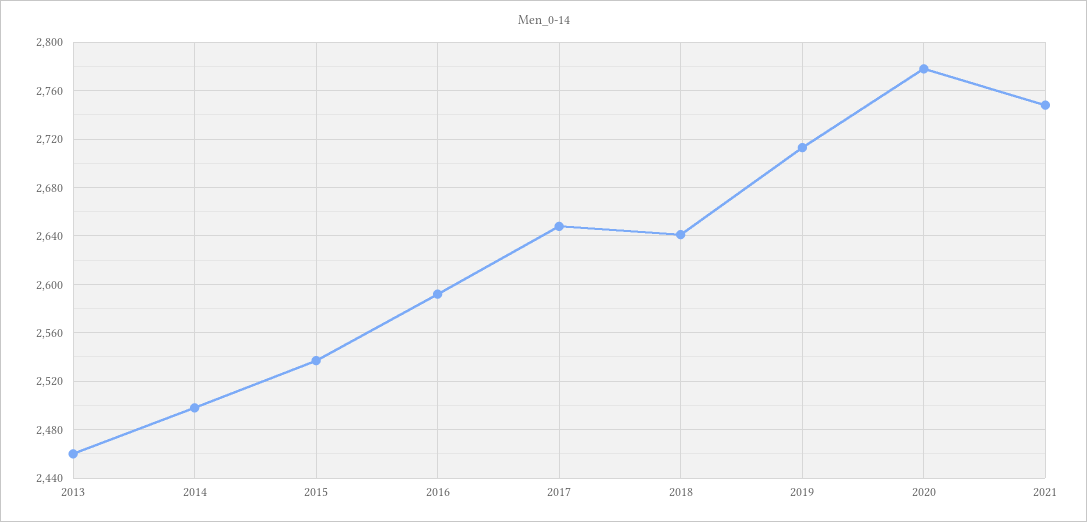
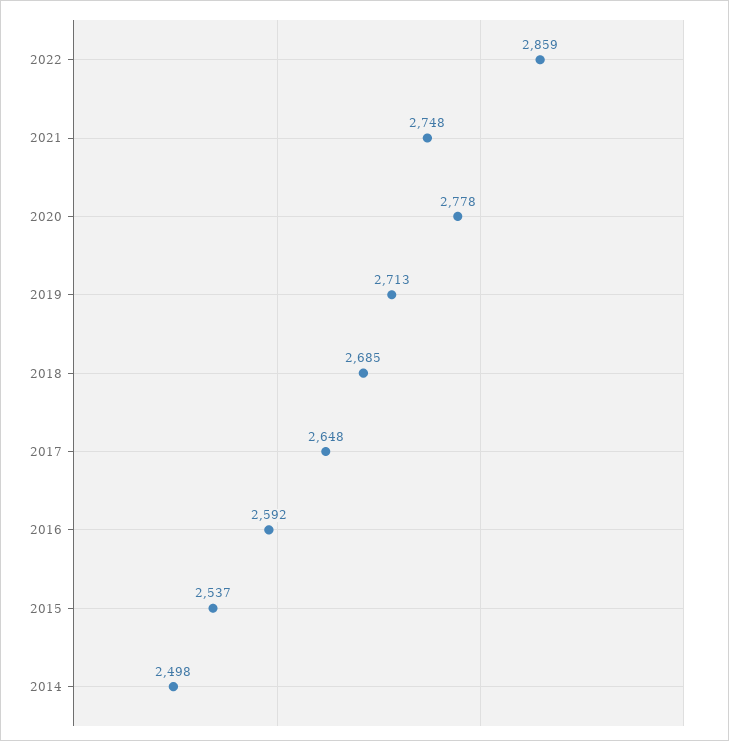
2013: 2460 -> none
2018: 2640 -> 2685
2022: none -> 2859

